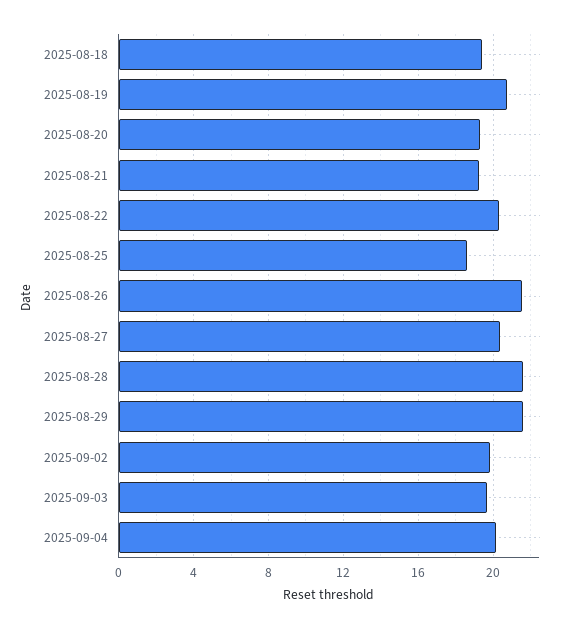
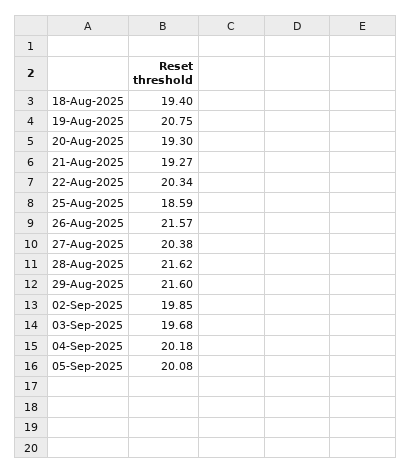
05-Sep-2025: none -> 20.08

